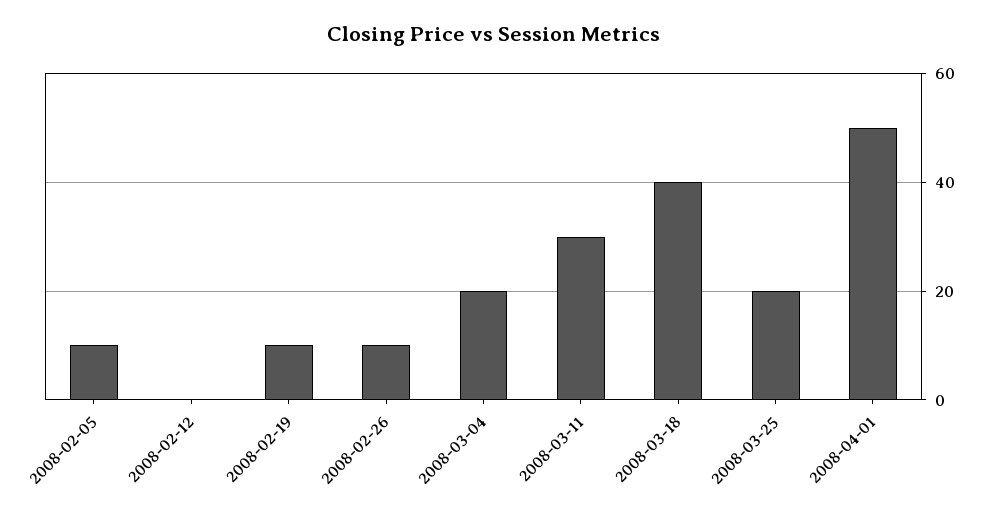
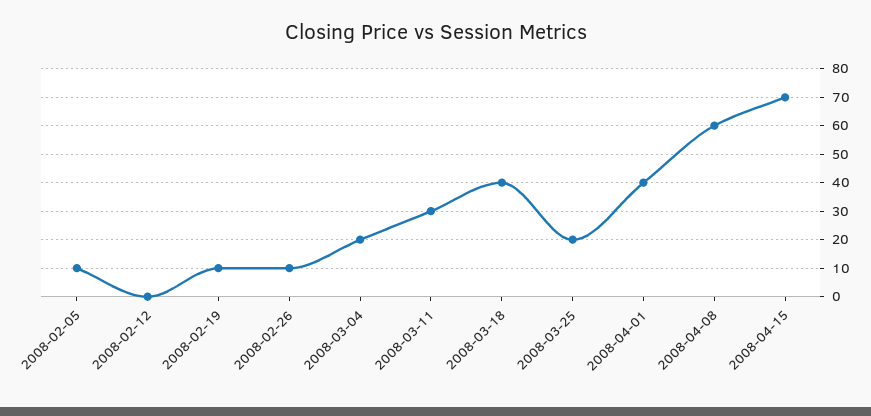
2008-04-01: 50 -> 40
2008-04-08: none -> 60
2008-04-15: none -> 70

